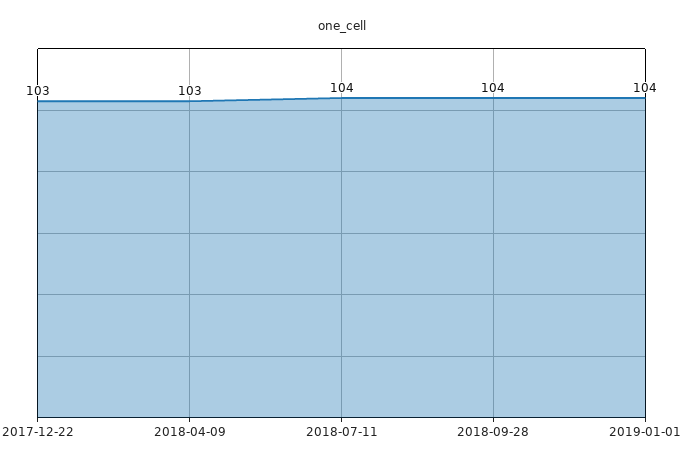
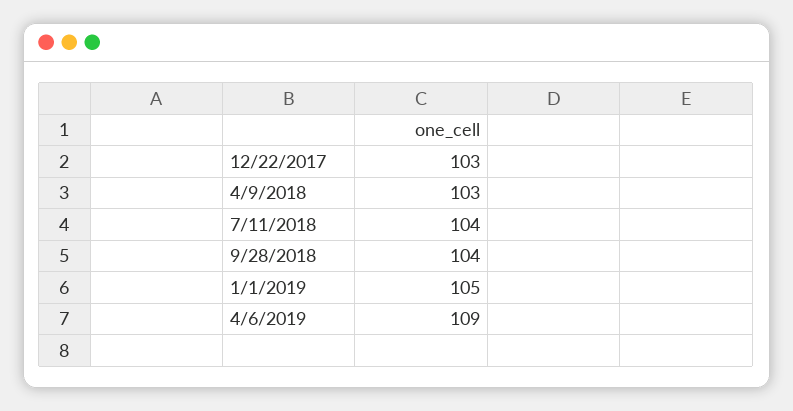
2019-01-01: 104 -> 105
4/6/2019: none -> 109

